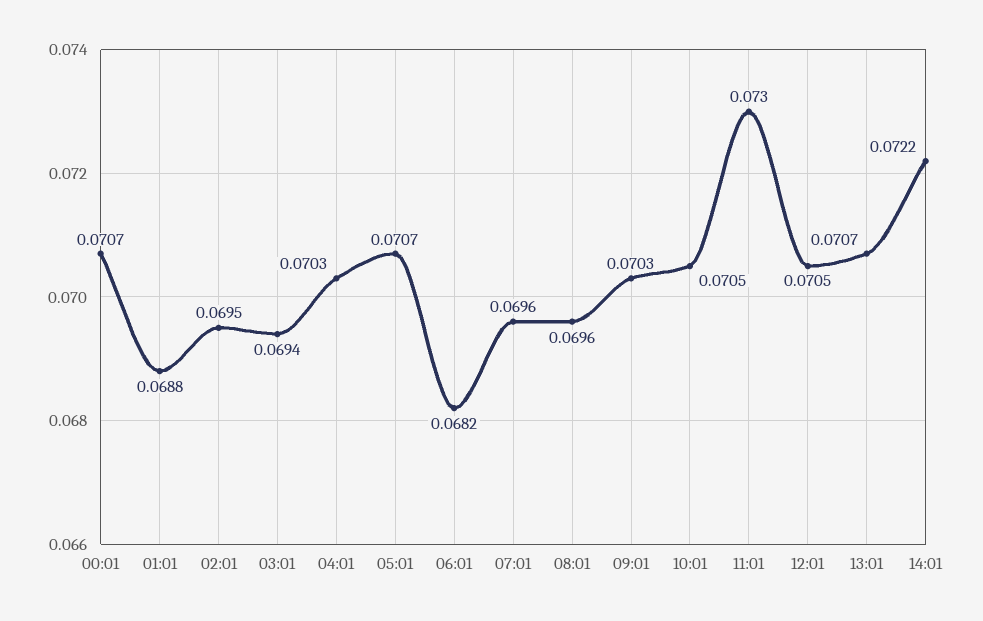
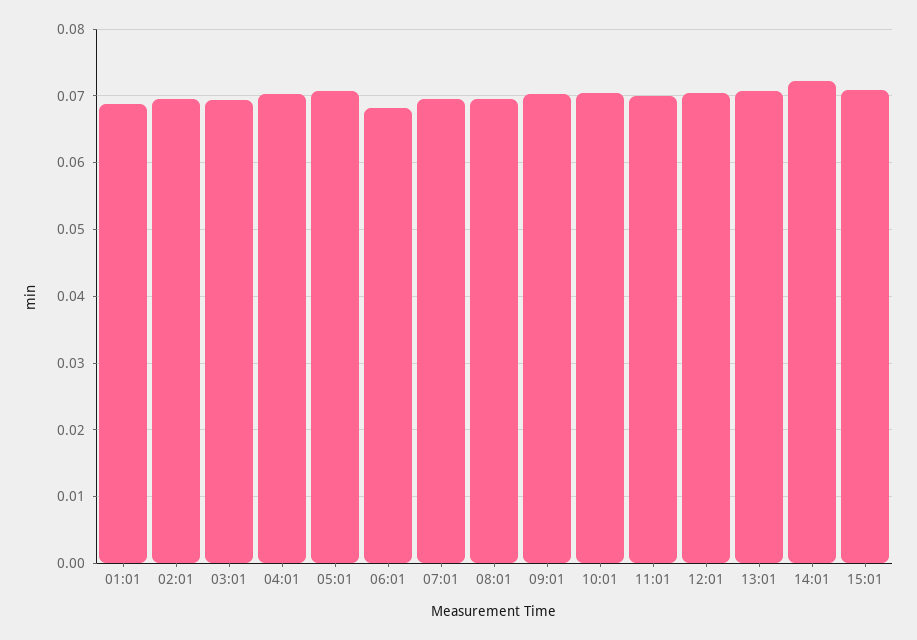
00:01: 0.0707 -> none
11:01: 0.073 -> 0.07
15:01: none -> 0.071

